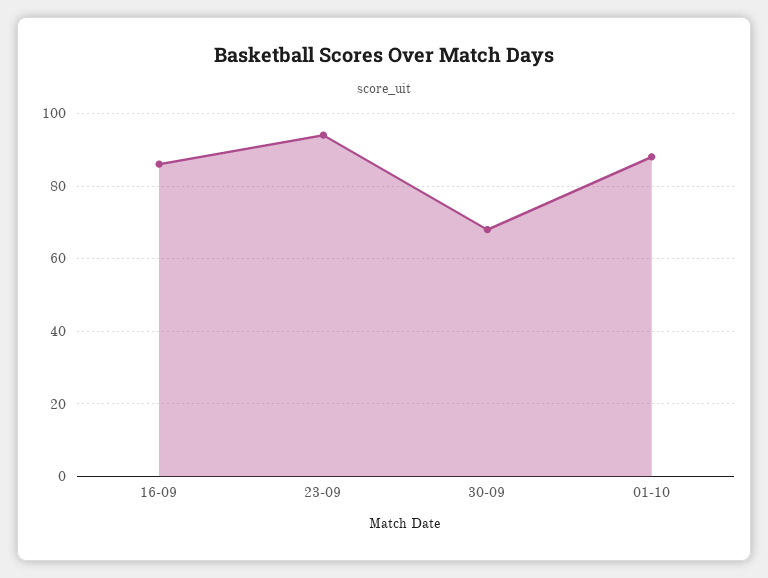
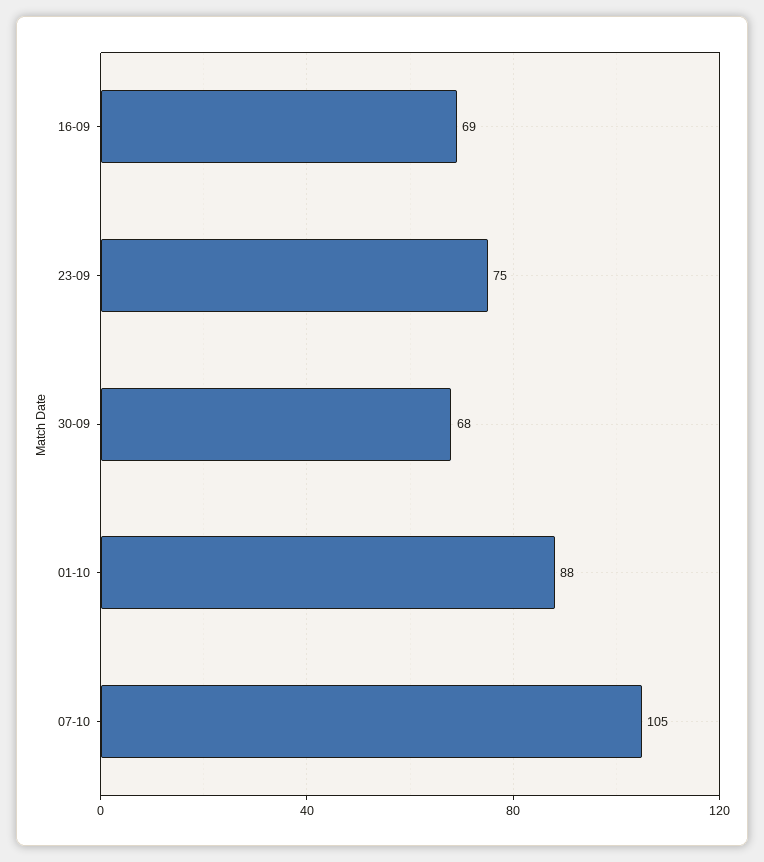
16-09: 85 -> 69
23-09: 95 -> 75
07-10: none -> 105

